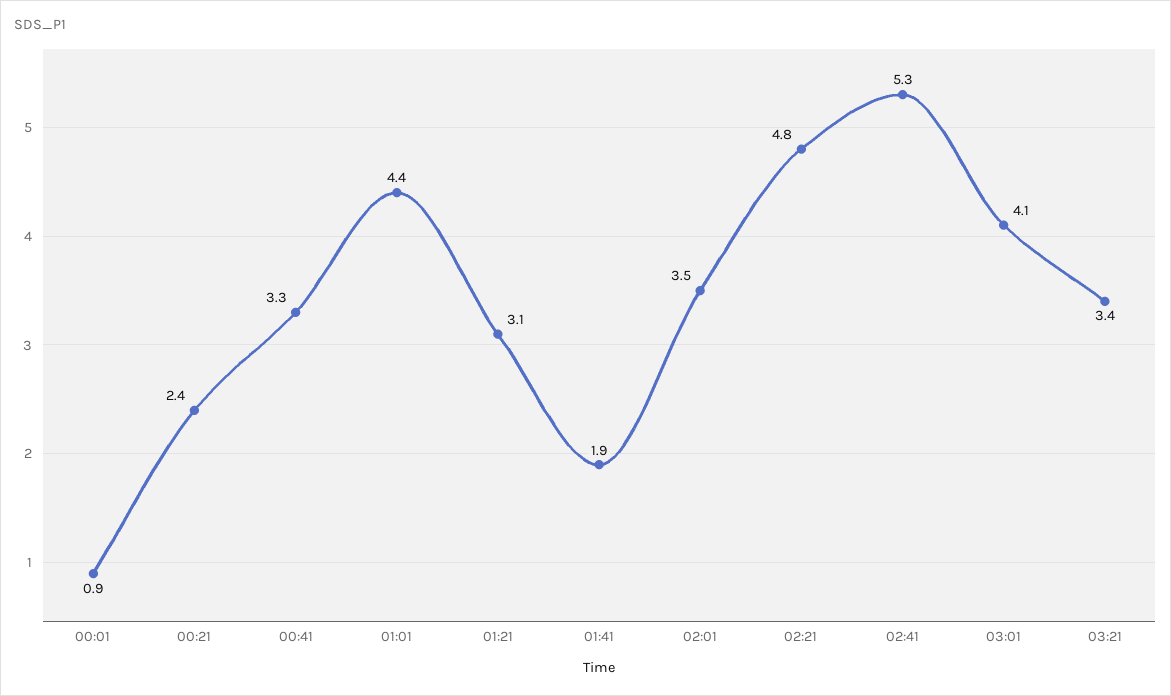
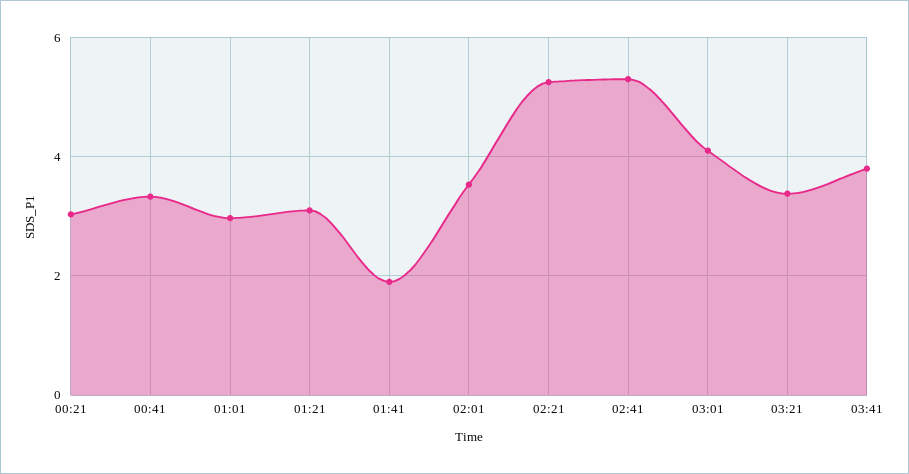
00:01: 0.9 -> none
00:21: 2.4 -> 3
01:01: 4.4 -> 3
02:21: 4.8 -> 5.2
03:41: none -> 3.8

